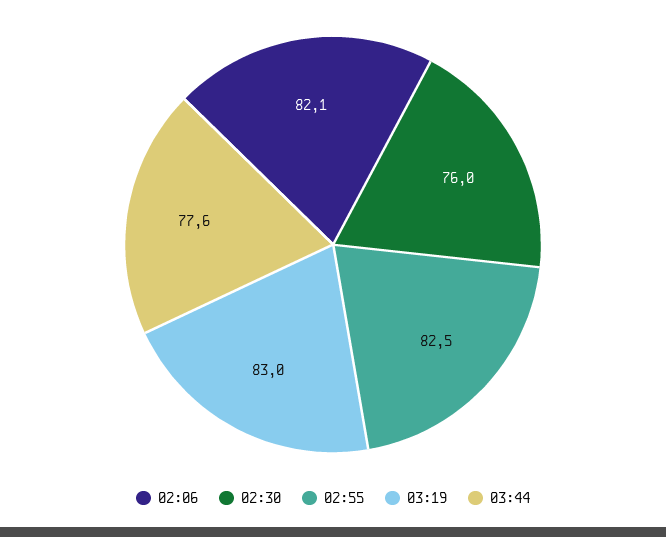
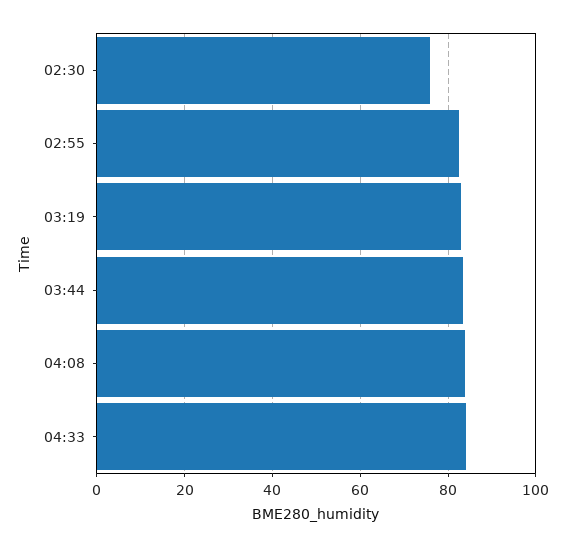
02:06: 82.1 -> none
03:44: 77.6 -> 84
04:08: none -> 84
04:33: none -> 84

